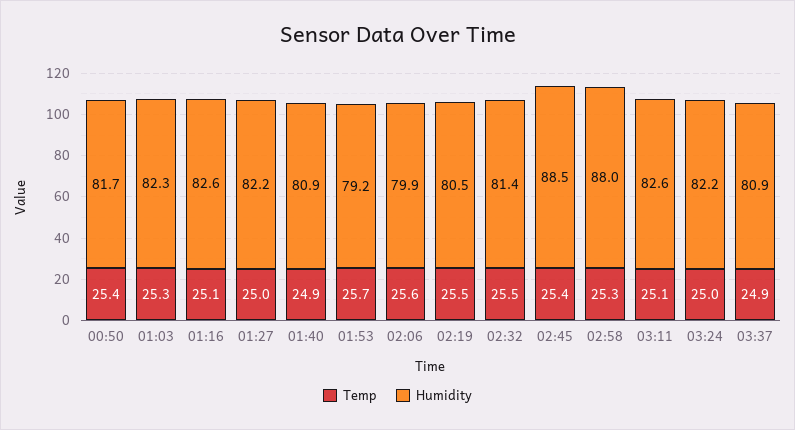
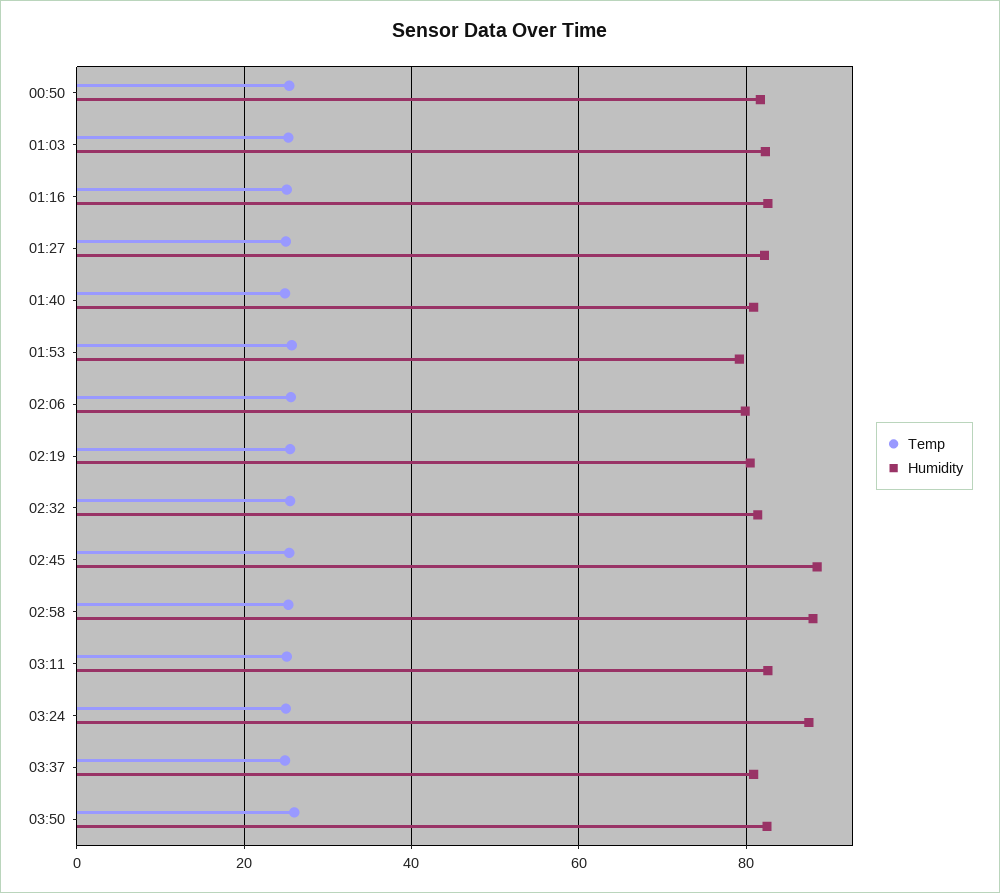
Humidity, 03:24: 82.2 -> 88
Temp, 03:50: none -> 26
Humidity, 03:50: none -> 82

